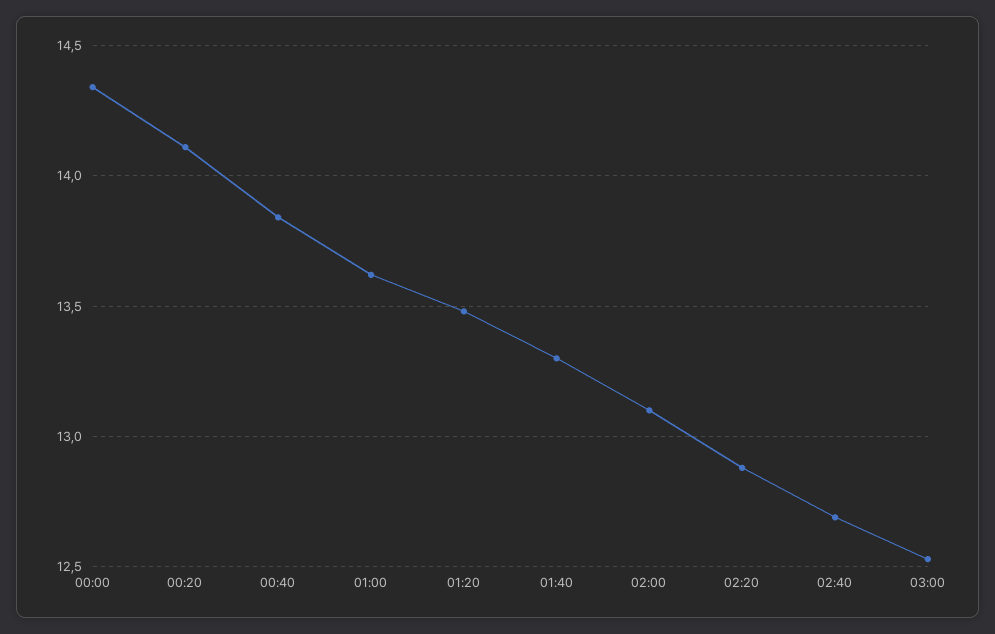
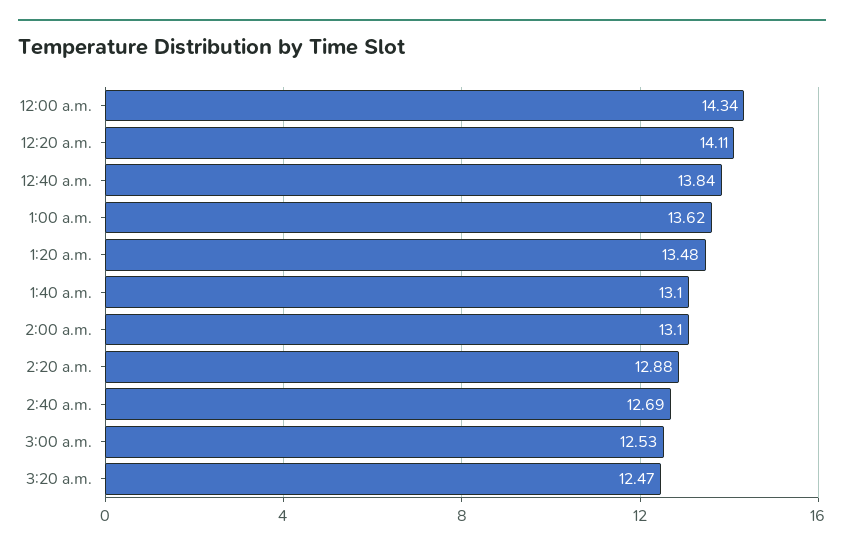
01:40: 13.3 -> 13.1
3:20 a.m.: none -> 12.47

